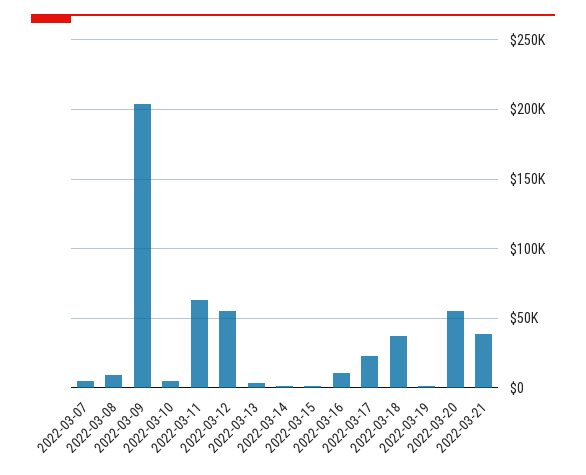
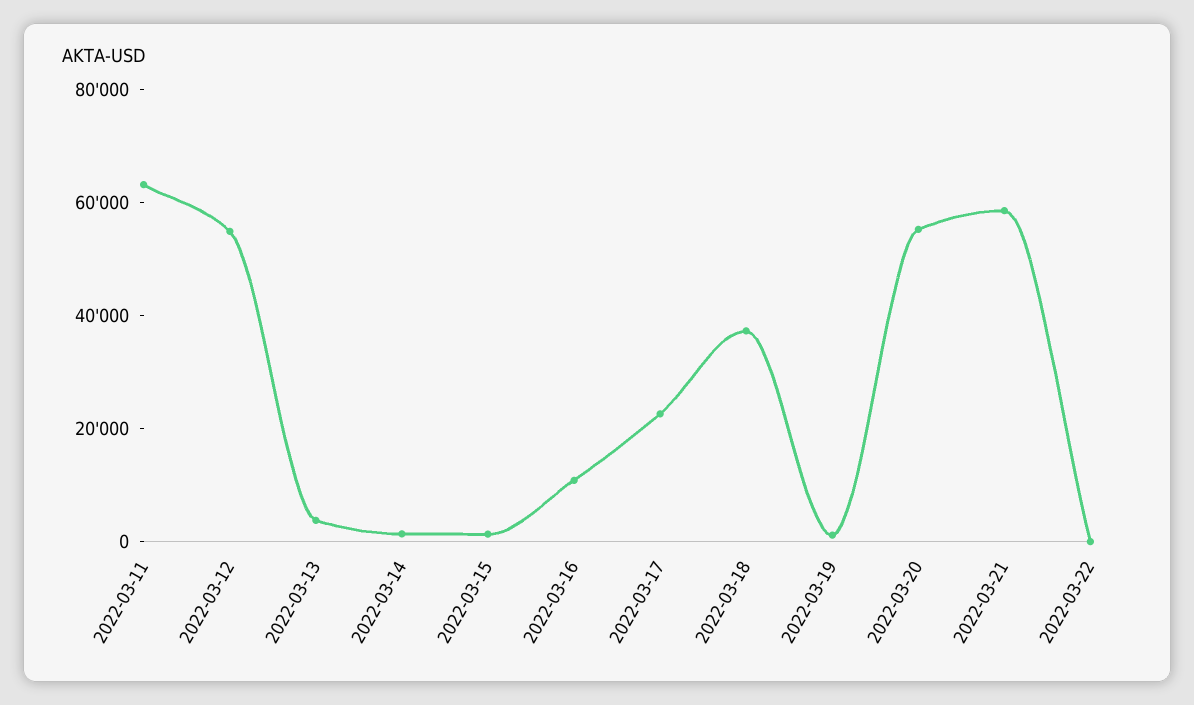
2022-03-07: 5000 -> none
2022-03-08: 10000 -> none
2022-03-09: 205000 -> none
2022-03-10: 5000 -> none
2022-03-21: 40000 -> 60000
2022-03-22: none -> 0

